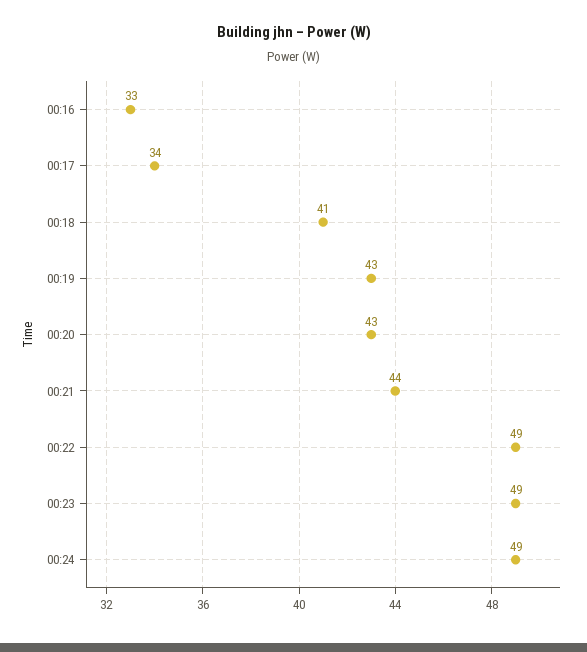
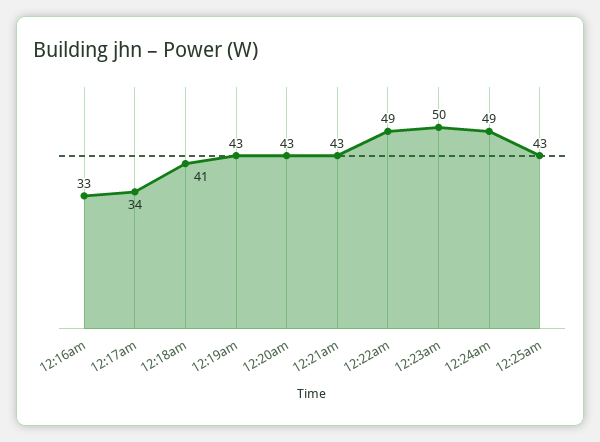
00:21: 44 -> 43
00:23: 49 -> 50
12:25am: none -> 43

